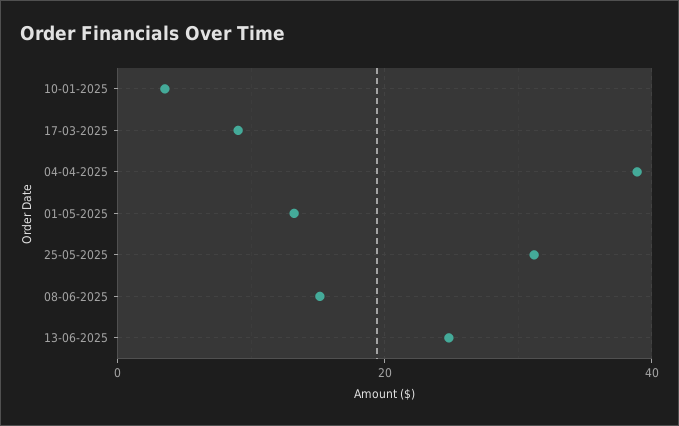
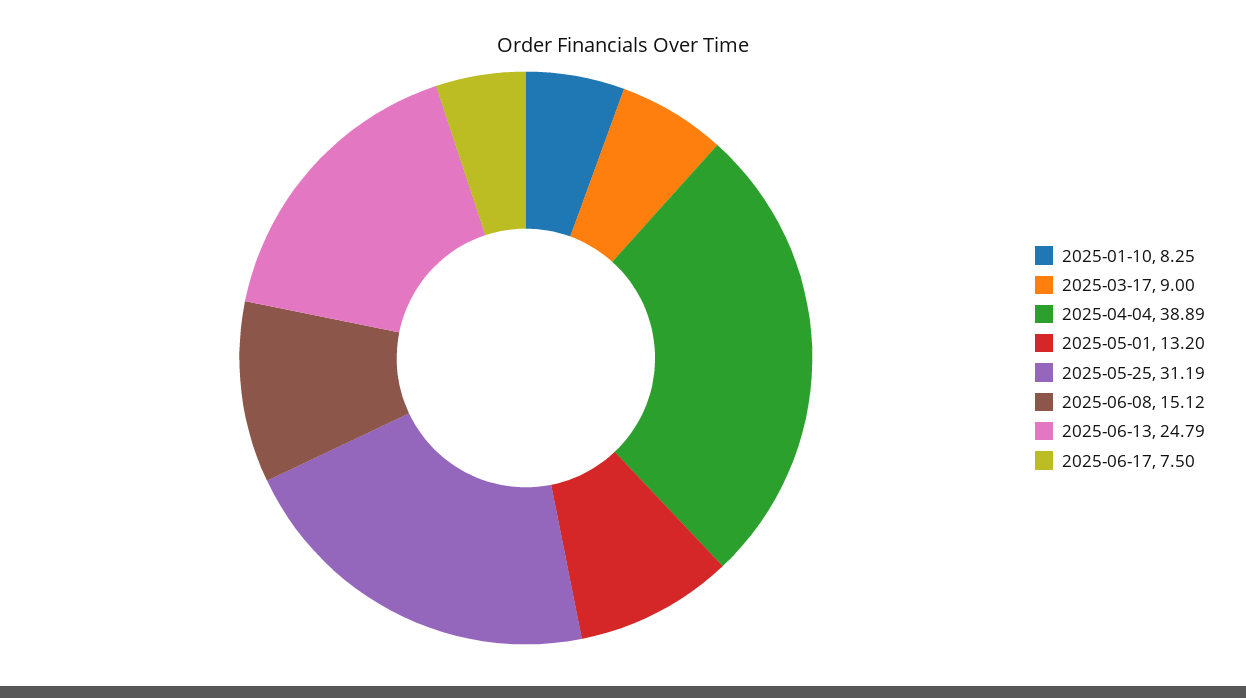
10-01-2025: 4 -> 8.25
2025-06-17: none -> 7.5

